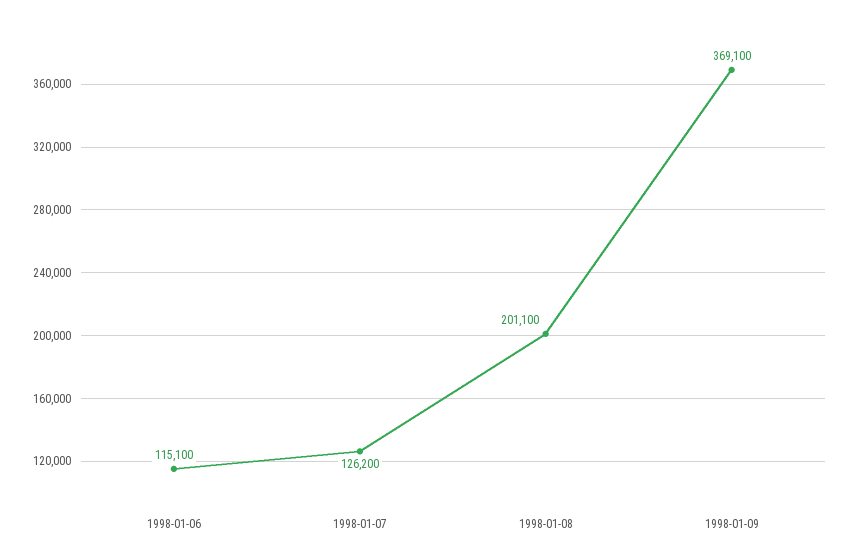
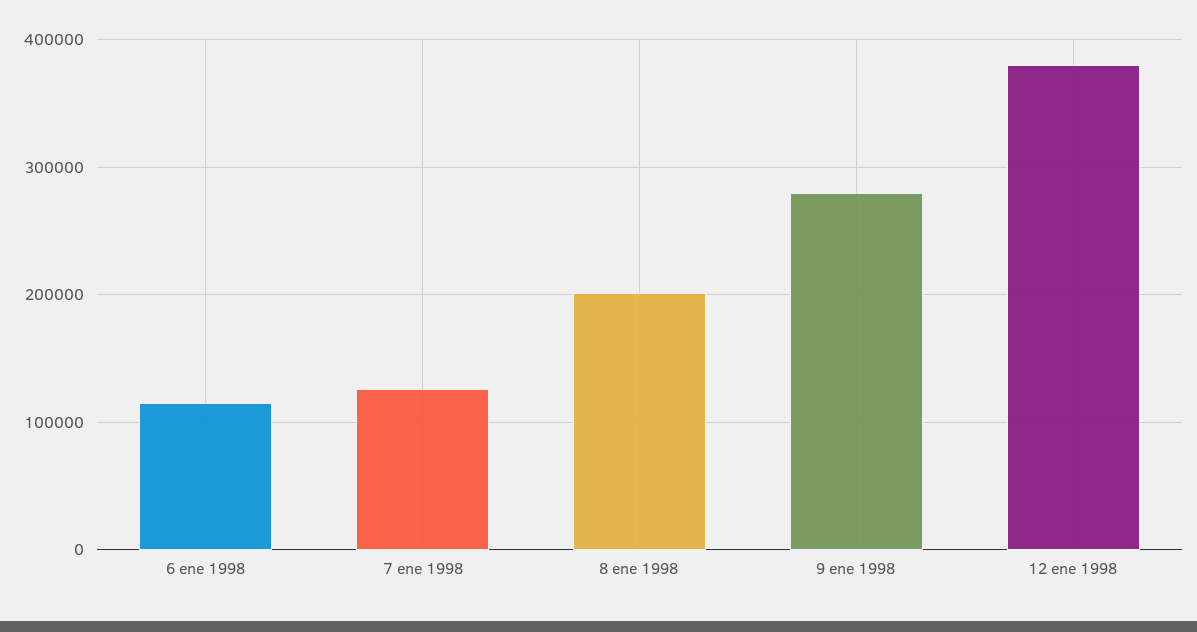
1998-01-09: 369100 -> 280000
12 ene 1998: none -> 380000

